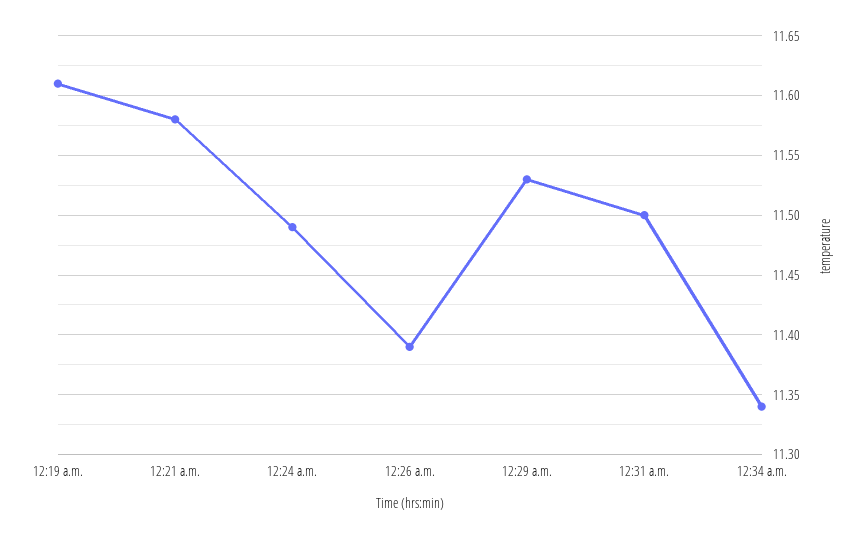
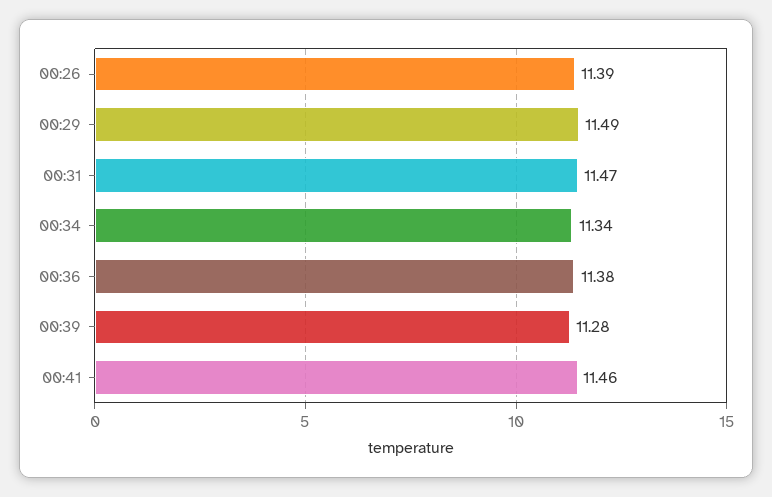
12:19 a.m.: 11.61 -> none
12:21 a.m.: 11.58 -> none
12:24 a.m.: 11.49 -> none
12:29 a.m.: 11.53 -> 11.49
12:31 a.m.: 11.5 -> 11.47
00:36: none -> 11.38
00:39: none -> 11.28
00:41: none -> 11.46

